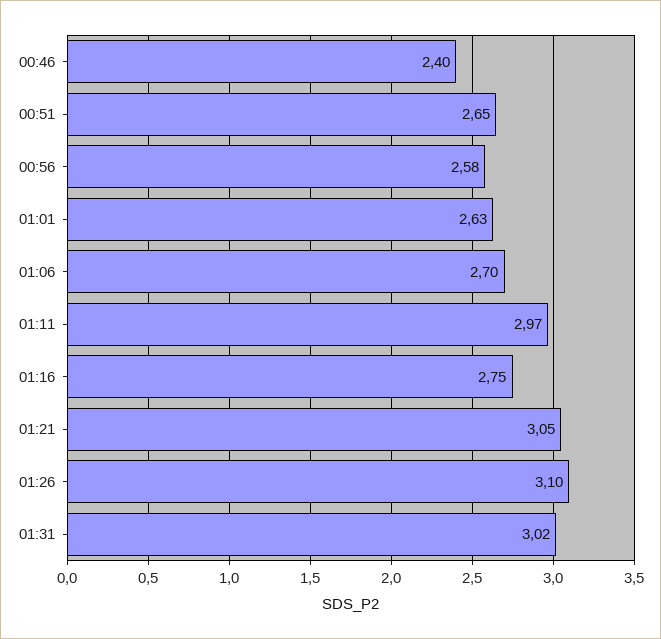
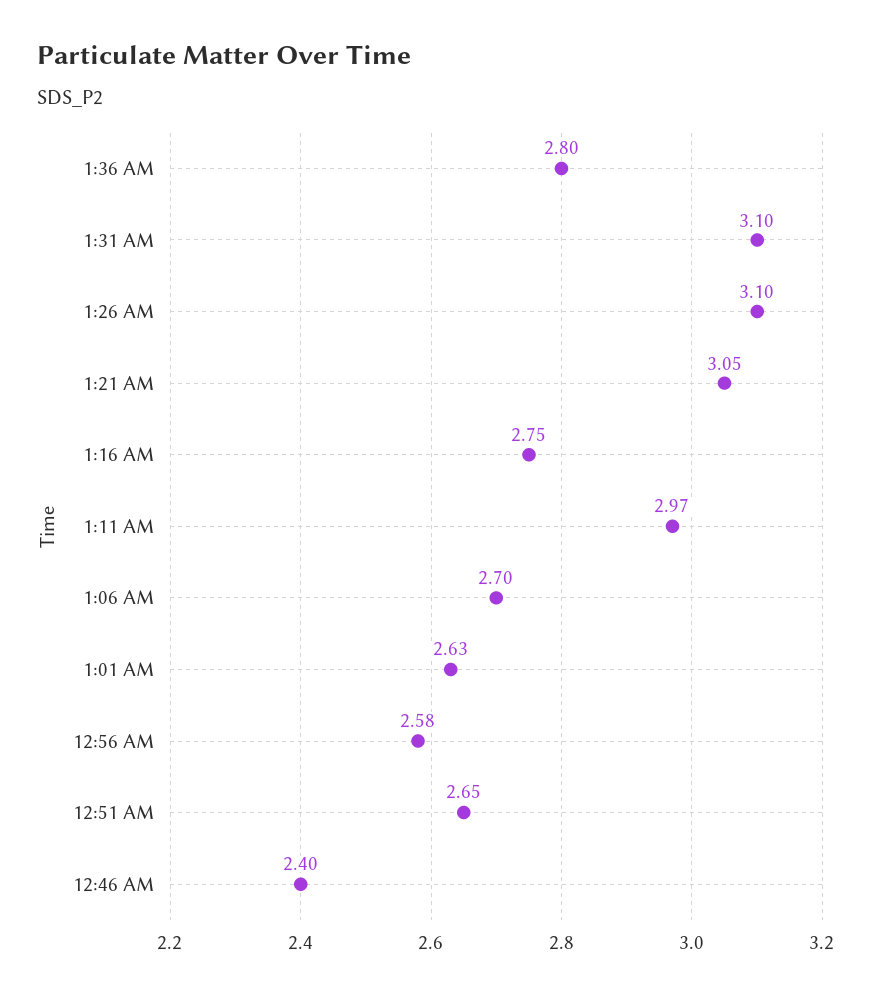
01:31: 3.02 -> 3.1
1:36 AM: none -> 2.8

